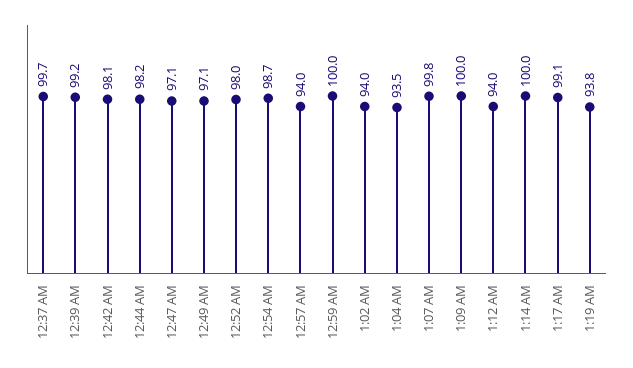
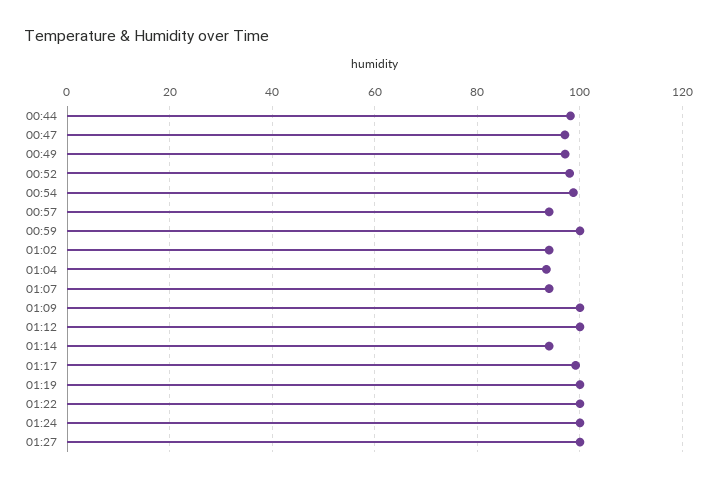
12:37 AM: 99.7 -> none
12:39 AM: 99.2 -> none
12:42 AM: 98.1 -> none
1:07 AM: 99.8 -> 94
1:12 AM: 94 -> 100
1:14 AM: 100 -> 94
1:19 AM: 93.8 -> 100
01:22: none -> 100
01:24: none -> 100
01:27: none -> 100

